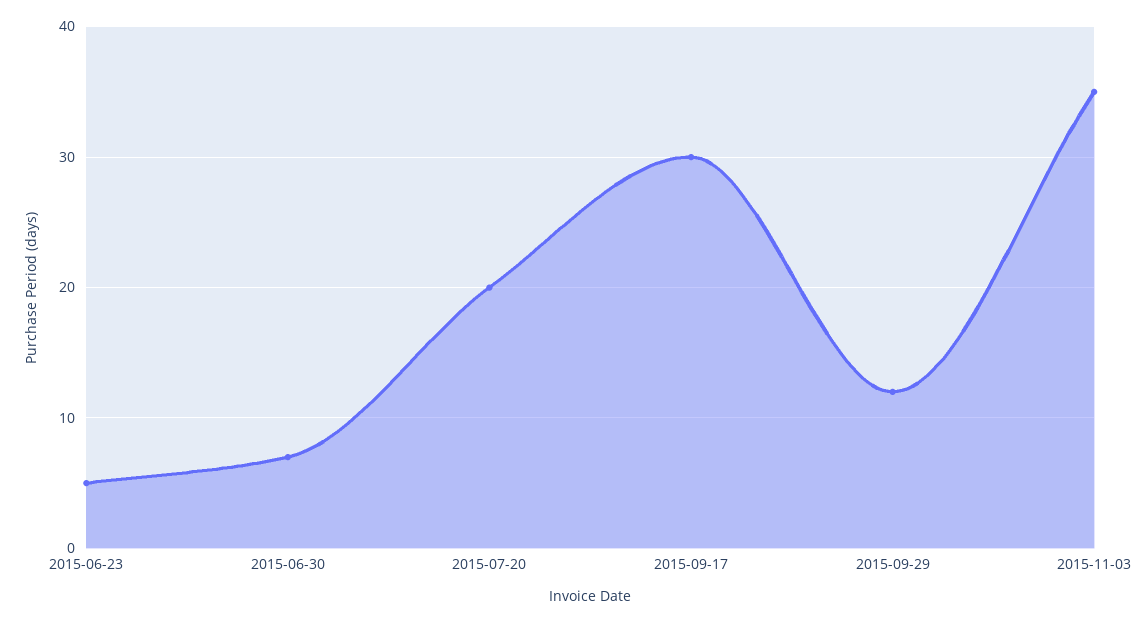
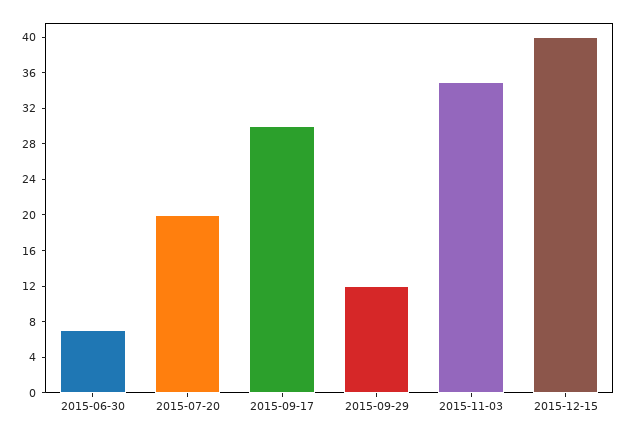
2015-06-23: 5 -> none
2015-12-15: none -> 40

